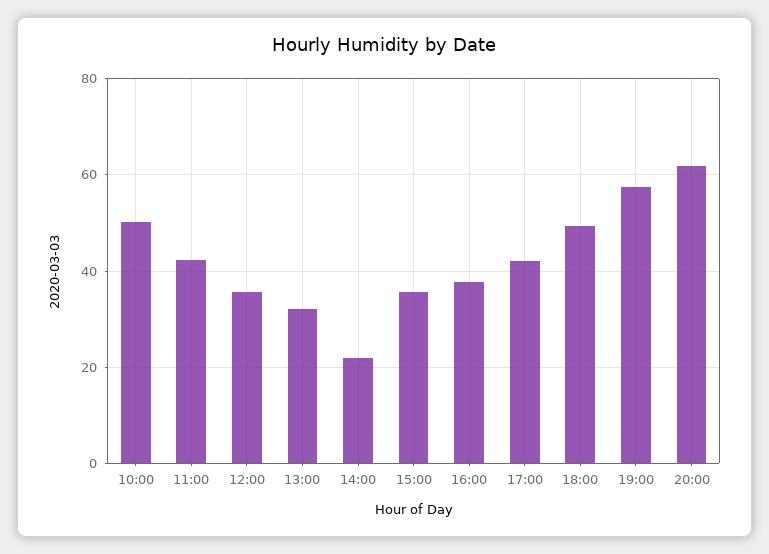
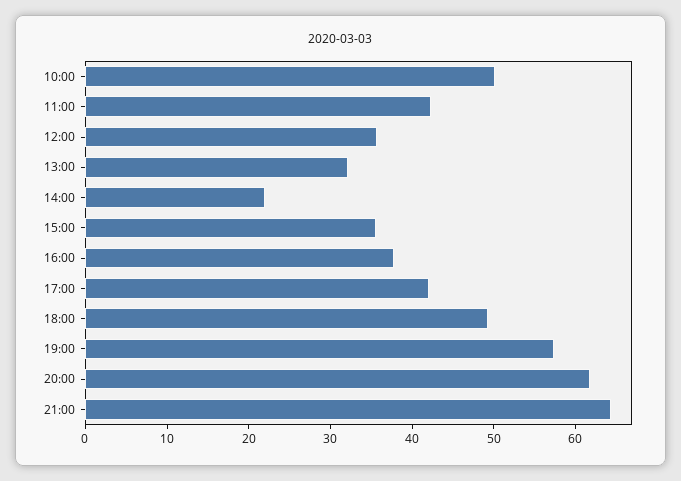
21:00: none -> 64

